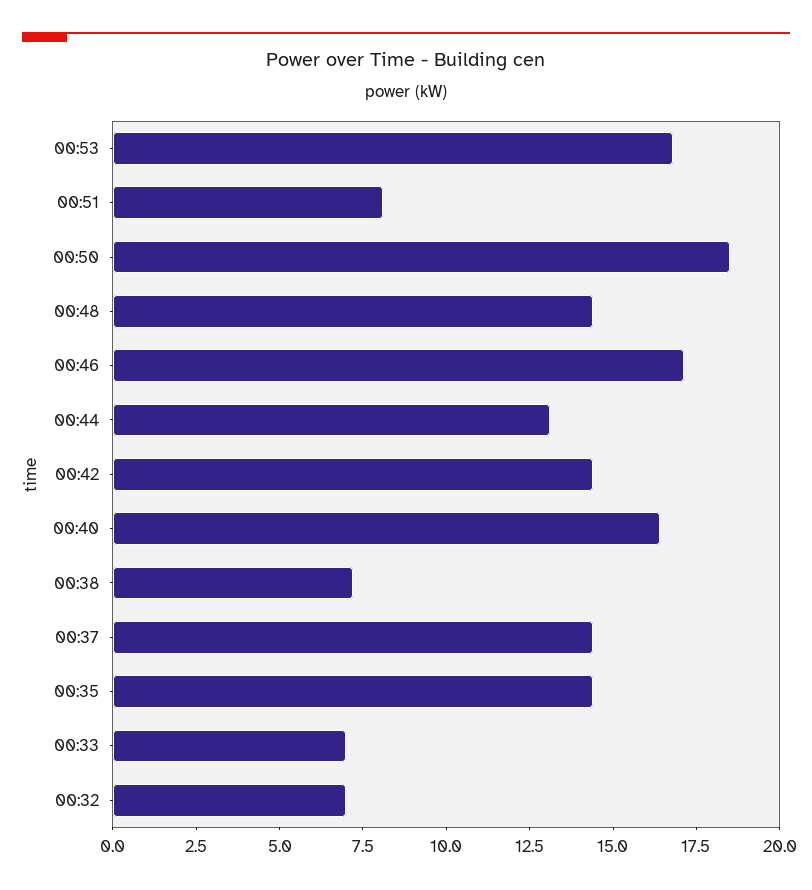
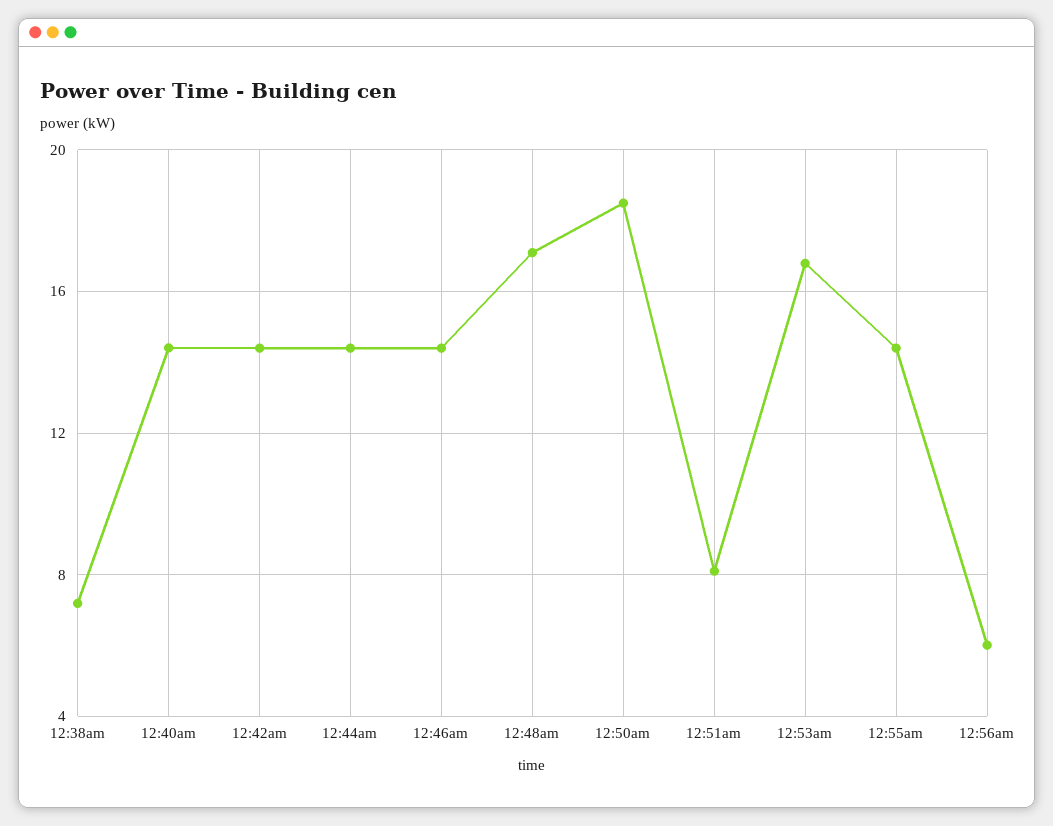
00:48: 14.5 -> 17
00:46: 17 -> 14.5
00:44: 13 -> 14.5
00:40: 16.5 -> 14.5
00:37: 14.5 -> none
00:35: 14.5 -> none
00:33: 7 -> none
00:32: 7 -> none
12:55am: none -> 14.5
12:56am: none -> 6

